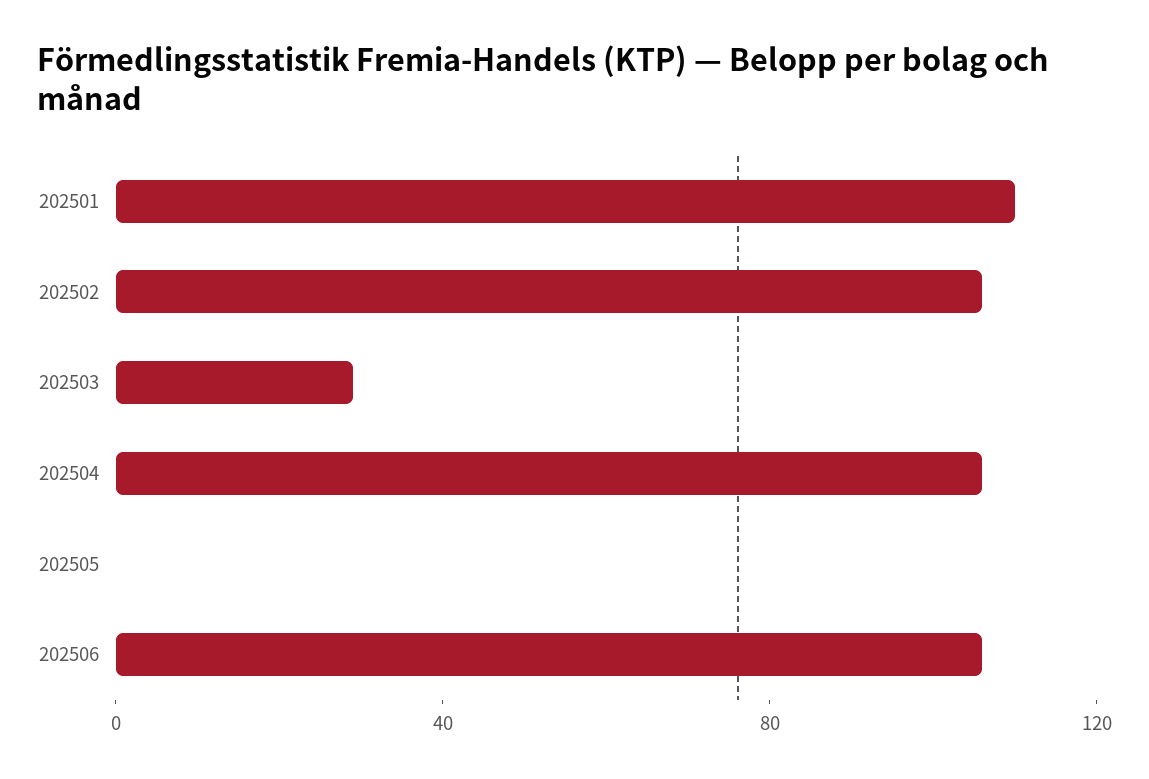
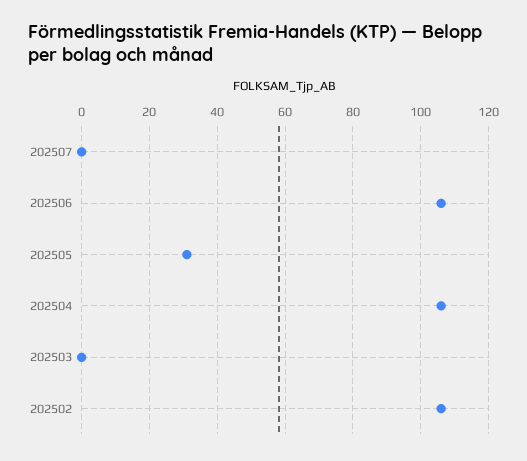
202501: 110 -> none
202503: 30 -> 0
202505: 0 -> 30
202507: none -> 0

